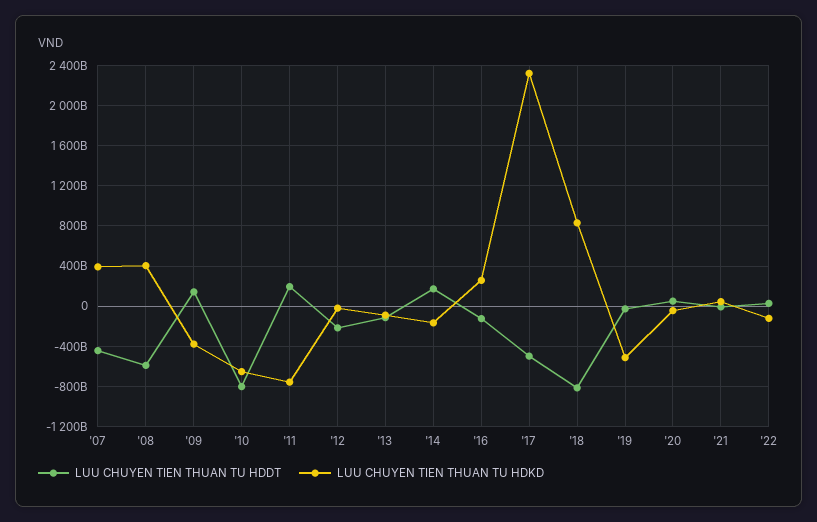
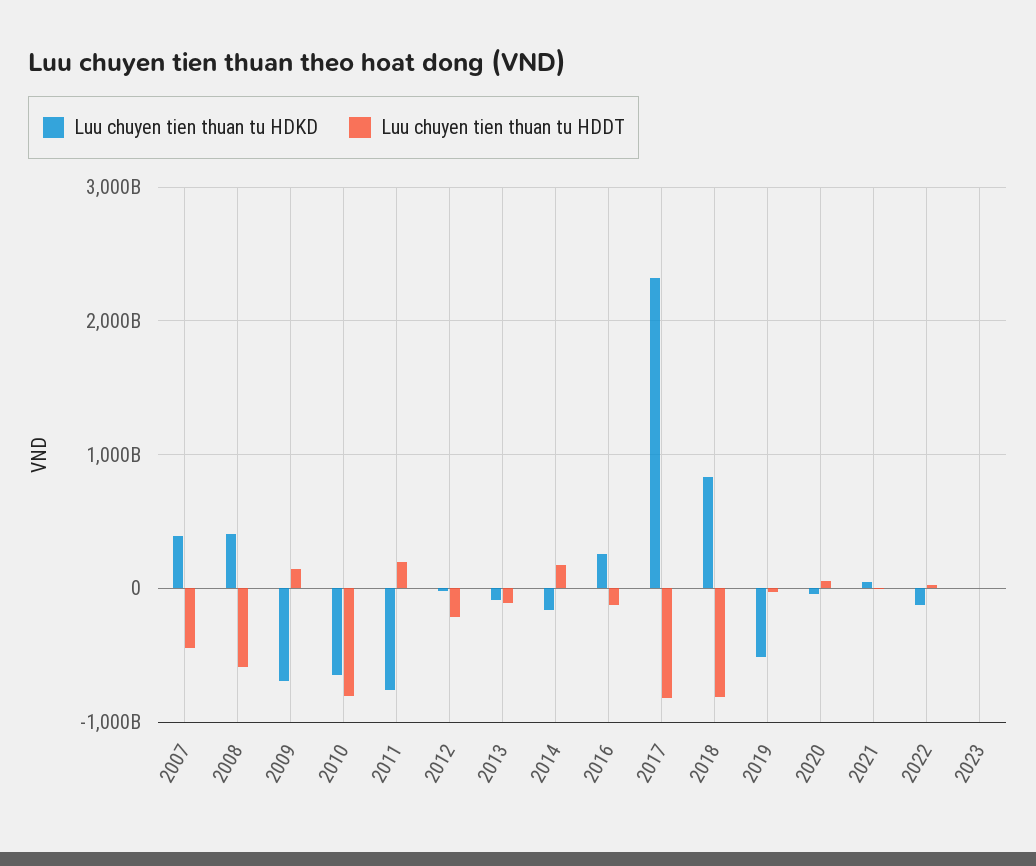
LUU CHUYEN TIEN THUAN TU HDKD, '09: -400000000000 -> -700000000000
LUU CHUYEN TIEN THUAN TU HDDT, '17: -500000000000 -> -800000000000
LUU CHUYEN TIEN THUAN TU HDKD, 2023: none -> 0
LUU CHUYEN TIEN THUAN TU HDDT, 2023: none -> 0

